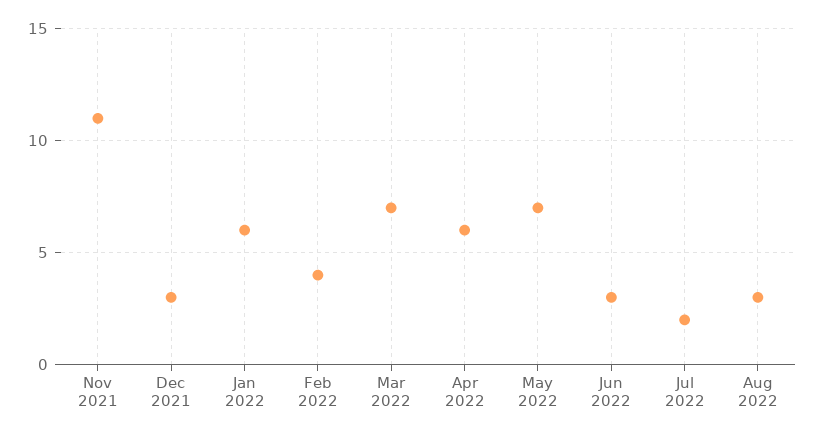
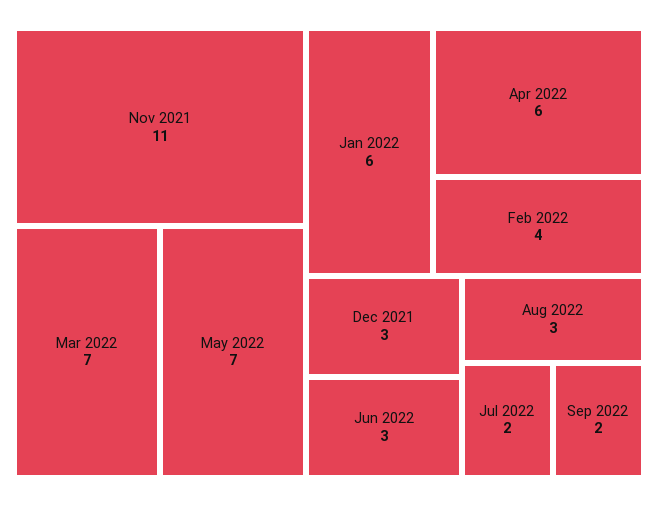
Sep 2022: none -> 2

